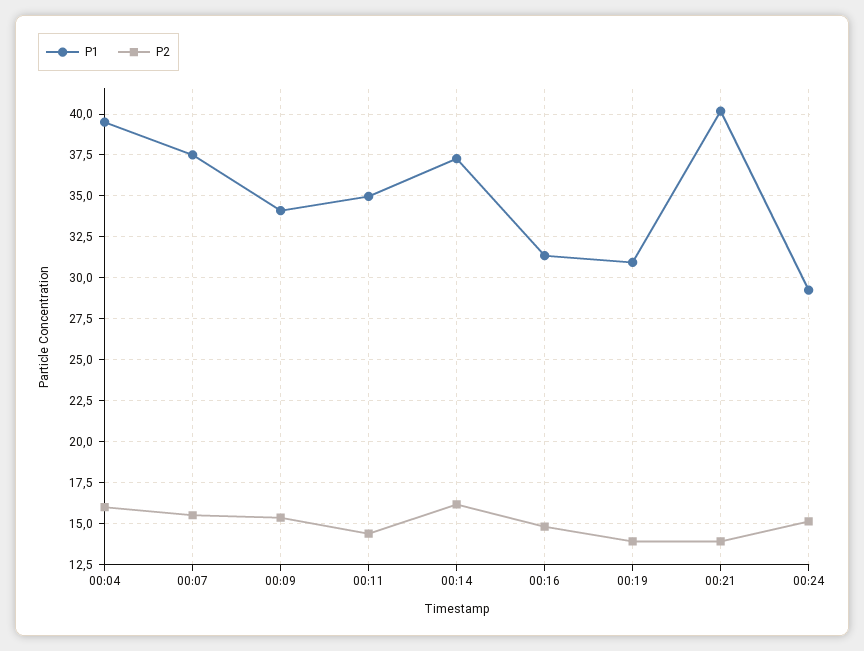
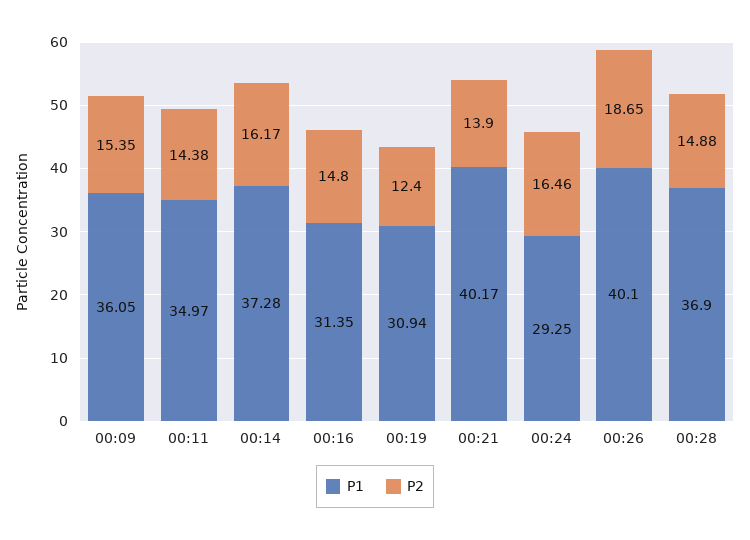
P1, 00:04: 39.5 -> none
P2, 00:04: 16 -> none
P1, 00:07: 37.5 -> none
P2, 00:07: 15.5 -> none
P1, 00:09: 34 -> 36.05
P2, 00:19: 14 -> 12.4
P2, 00:24: 15 -> 16.46
P1, 00:26: none -> 40.1
P2, 00:26: none -> 18.65
P1, 00:28: none -> 36.9
P2, 00:28: none -> 14.88

